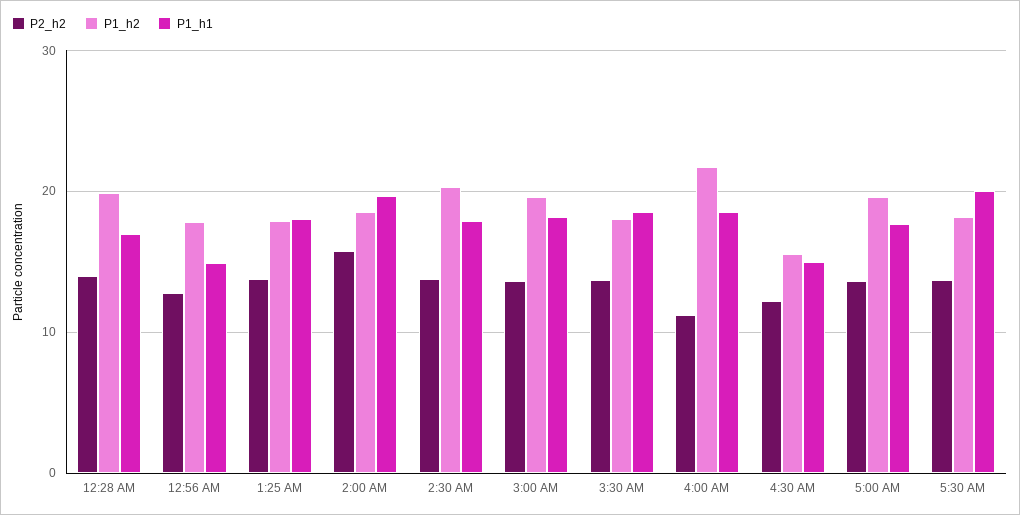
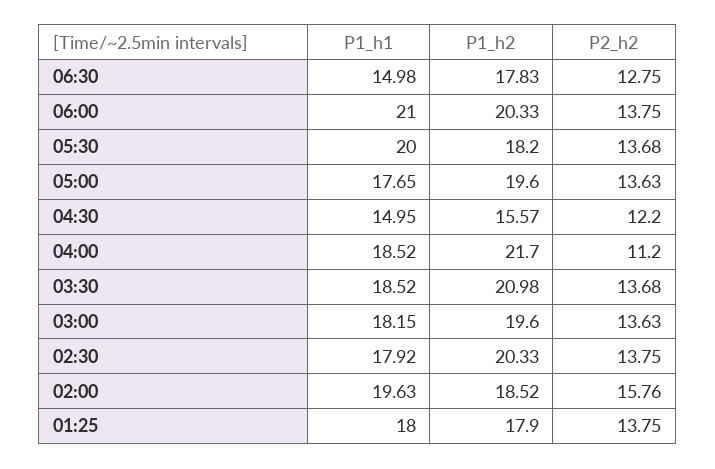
P2_h2, 12:28 AM: 14 -> none
P1_h2, 12:28 AM: 20 -> none
P1_h1, 12:28 AM: 17 -> none
P2_h2, 12:56 AM: 13 -> none
P1_h2, 12:56 AM: 18 -> none
P1_h1, 12:56 AM: 15 -> none
P1_h2, 3:30 AM: 18 -> 20.98
P1_h1, 06:30: none -> 14.98
P1_h2, 06:30: none -> 17.83
P2_h2, 06:30: none -> 12.75
P1_h1, 06:00: none -> 21
P1_h2, 06:00: none -> 20.33
P2_h2, 06:00: none -> 13.75

